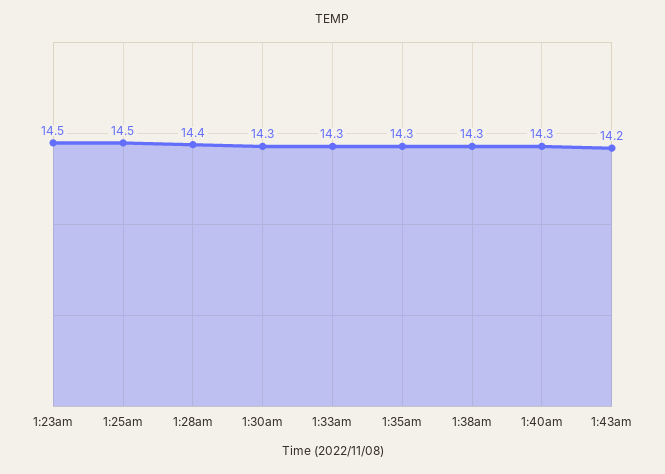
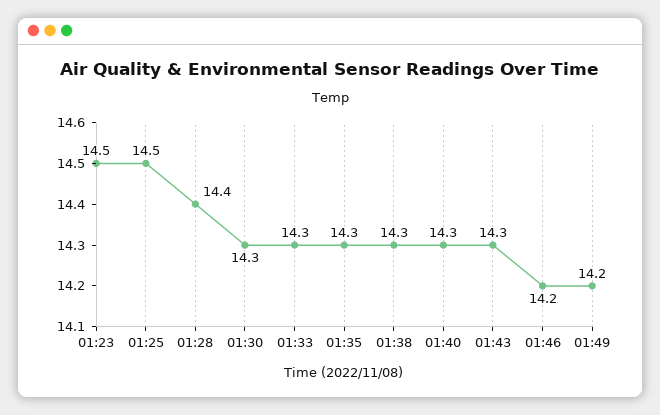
1:43am: 14.2 -> 14.3
01:46: none -> 14.2
01:49: none -> 14.2

